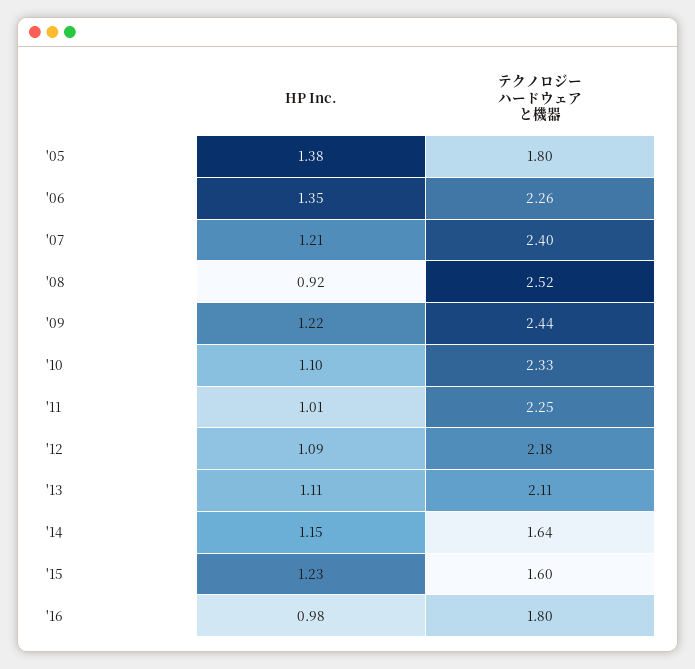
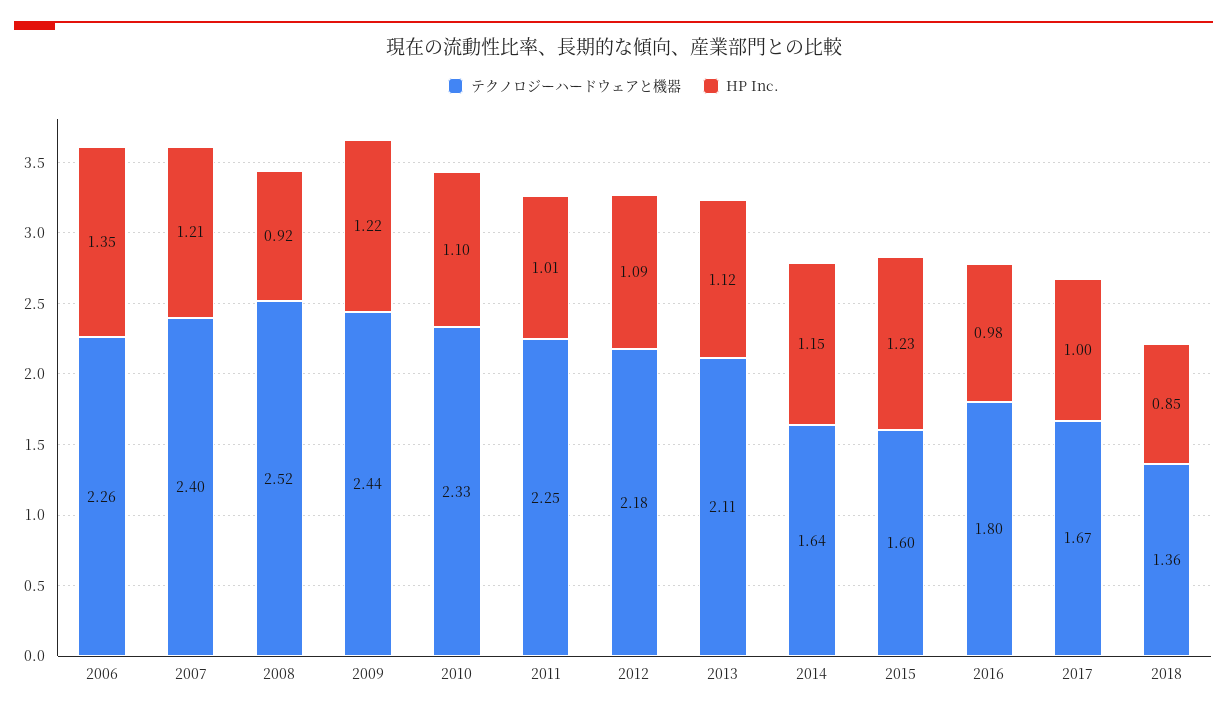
HP Inc., '05: 1.38 -> none
テクノロジーハードウェアと機器, '05: 1.8 -> none
HP Inc., '13: 1.11 -> 1.12
テクノロジーハードウェアと機器, 2017: none -> 1.67
HP Inc., 2017: none -> 1
テクノロジーハードウェアと機器, 2018: none -> 1.36
HP Inc., 2018: none -> 0.85

